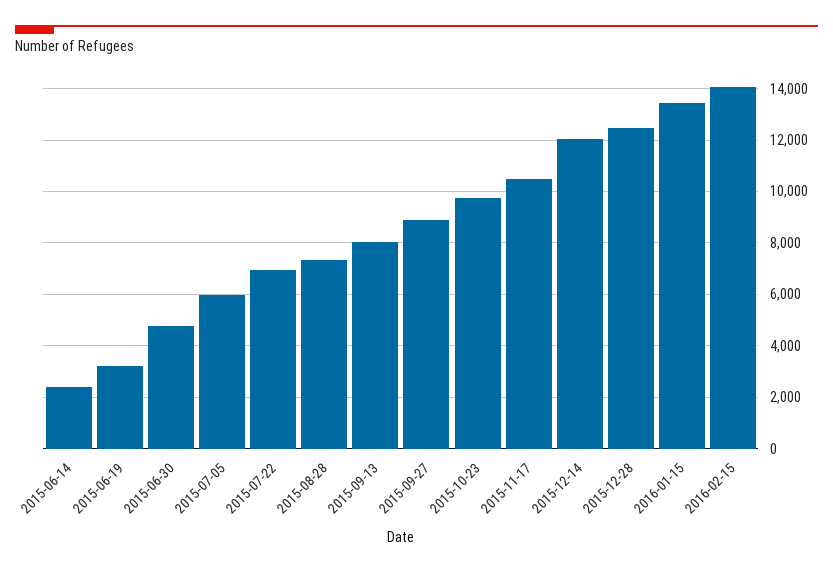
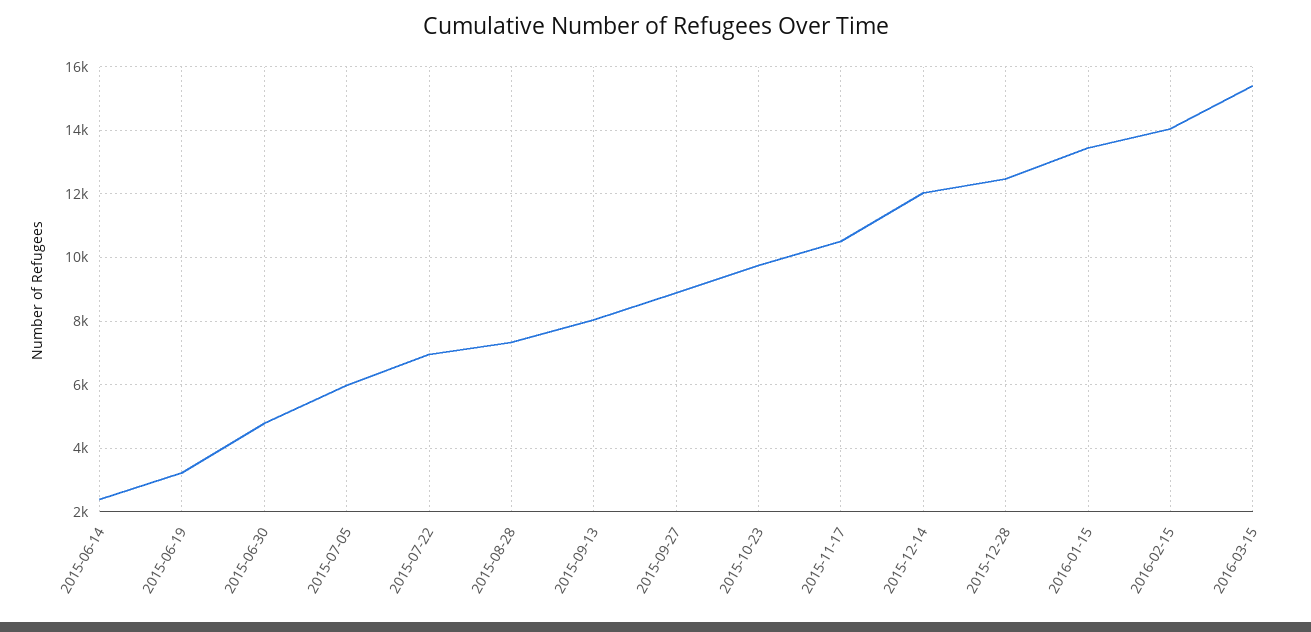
2016-03-15: none -> 15400

